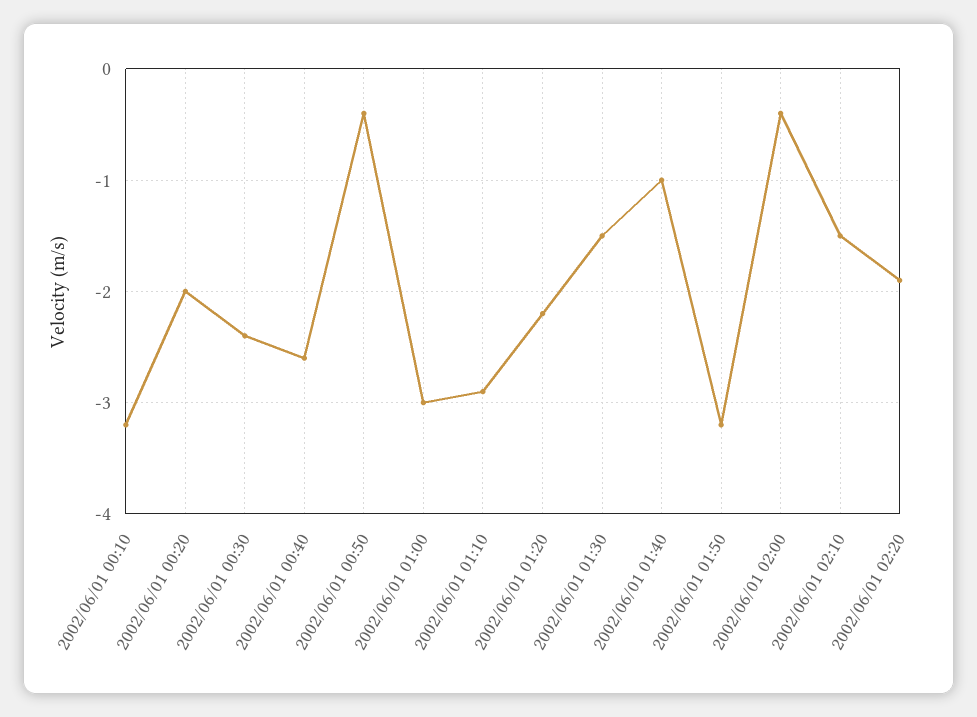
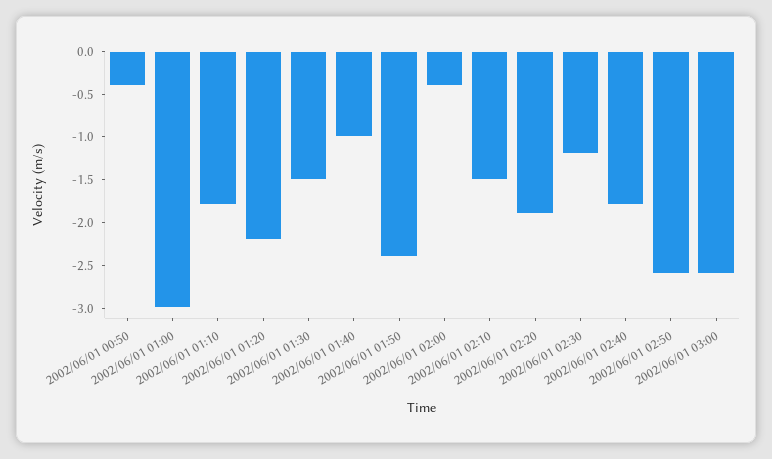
2002/06/01 00:10: -3.2 -> none
2002/06/01 00:20: -2 -> none
2002/06/01 00:30: -2.4 -> none
2002/06/01 00:40: -2.6 -> none
2002/06/01 01:10: -2.9 -> -1.8
2002/06/01 01:50: -3.2 -> -2.4
2002/06/01 02:30: none -> -1.2
2002/06/01 02:40: none -> -1.8
2002/06/01 02:50: none -> -2.6
2002/06/01 03:00: none -> -2.6

